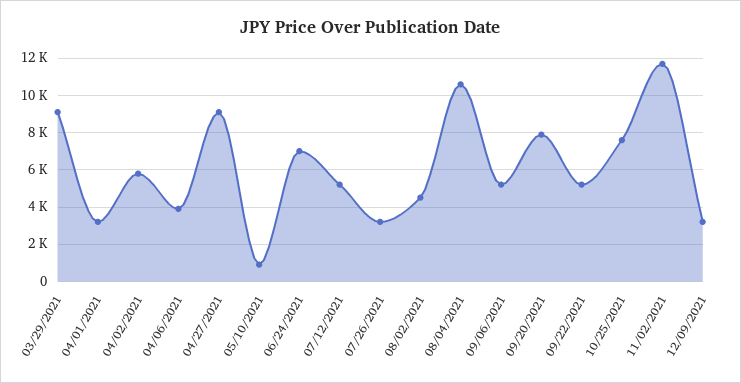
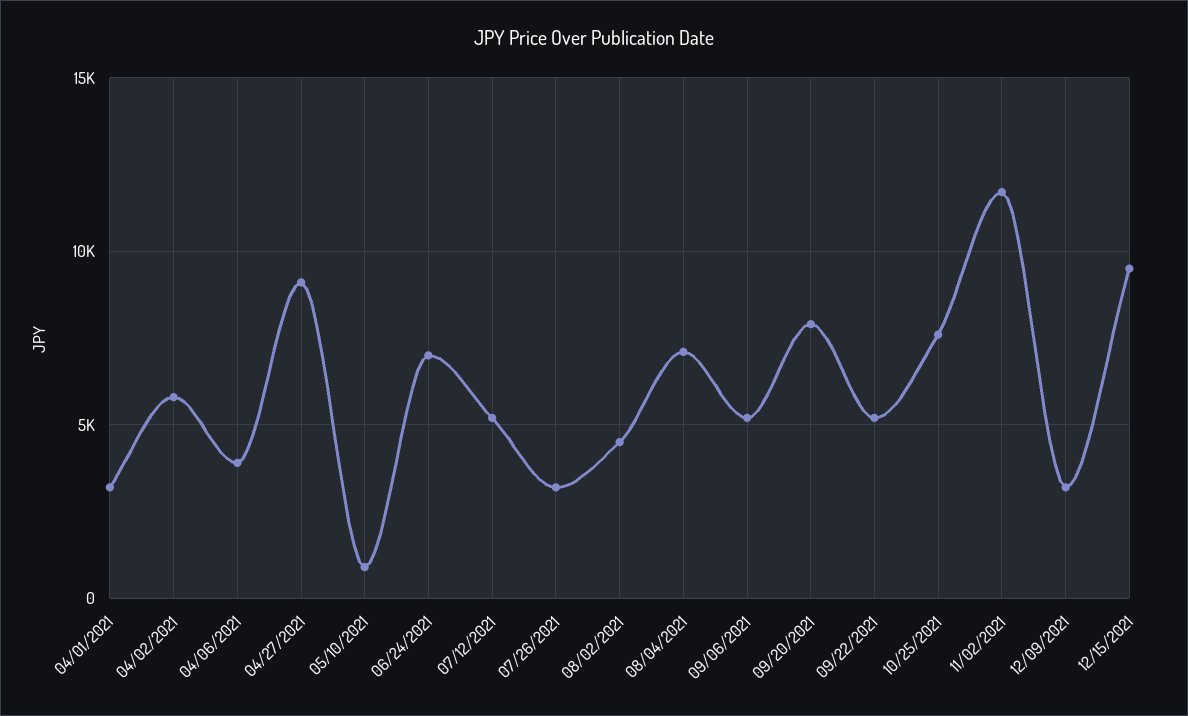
03/29/2021: 9000 -> none
08/04/2021: 10500 -> 7000
12/15/2021: none -> 9500

